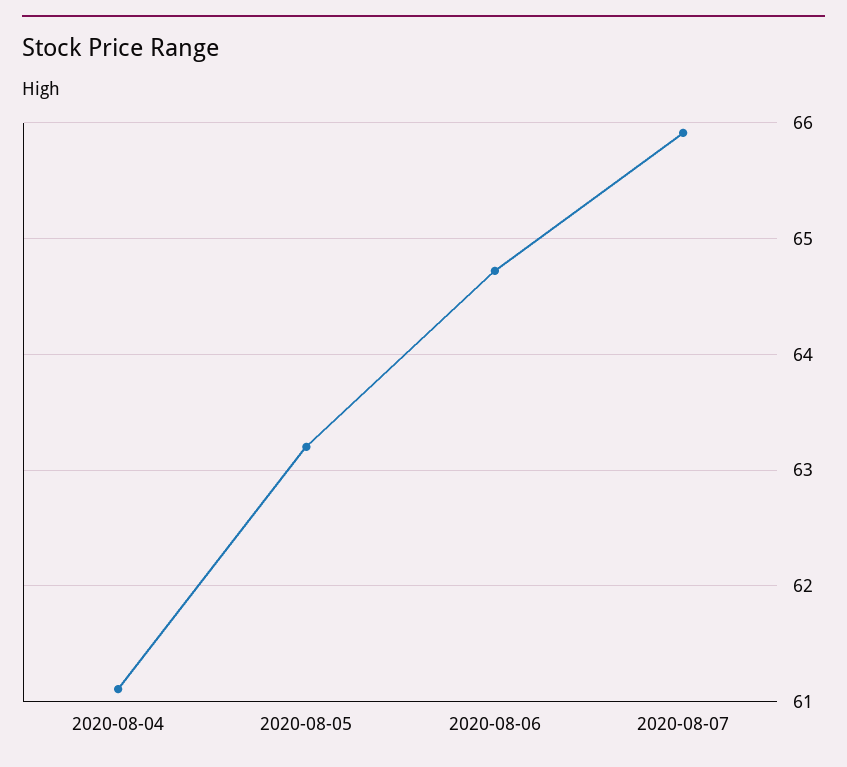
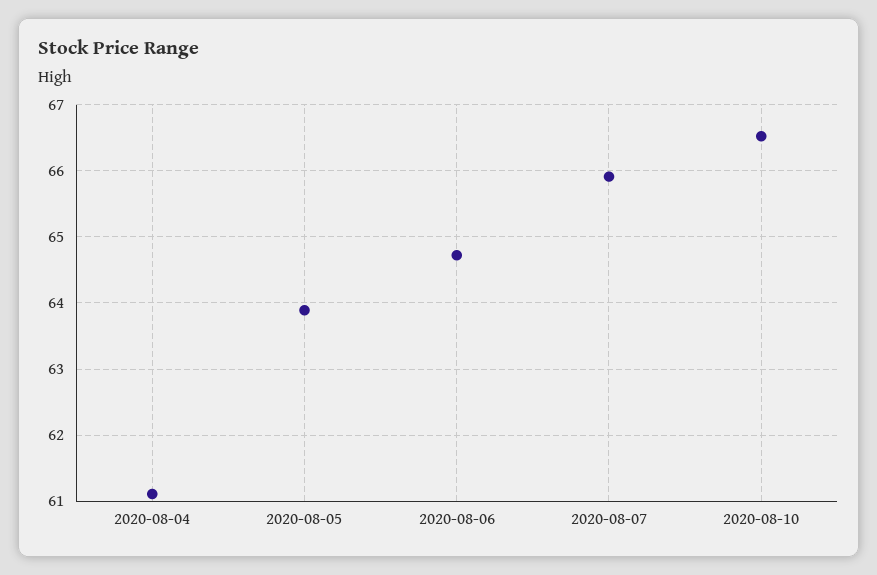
2020-08-05: 63.2 -> 63.9
2020-08-10: none -> 66.5

